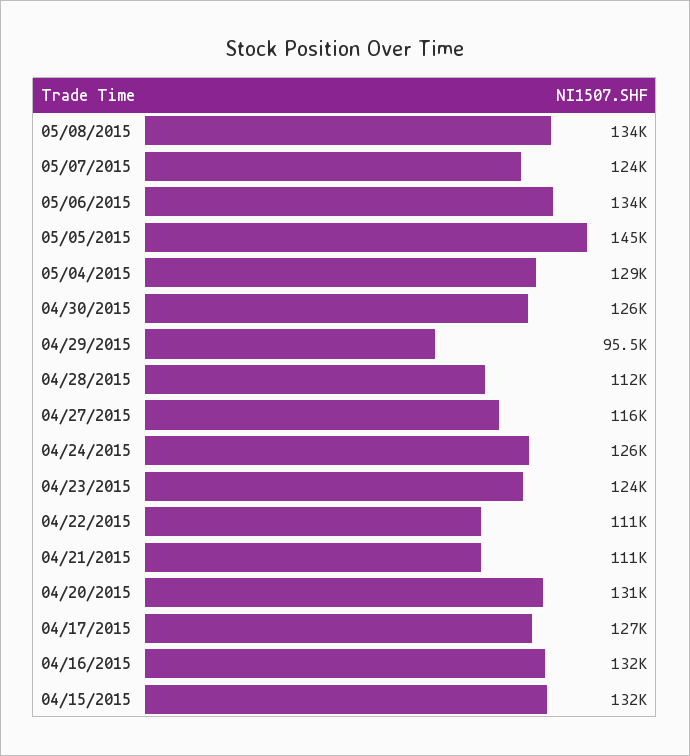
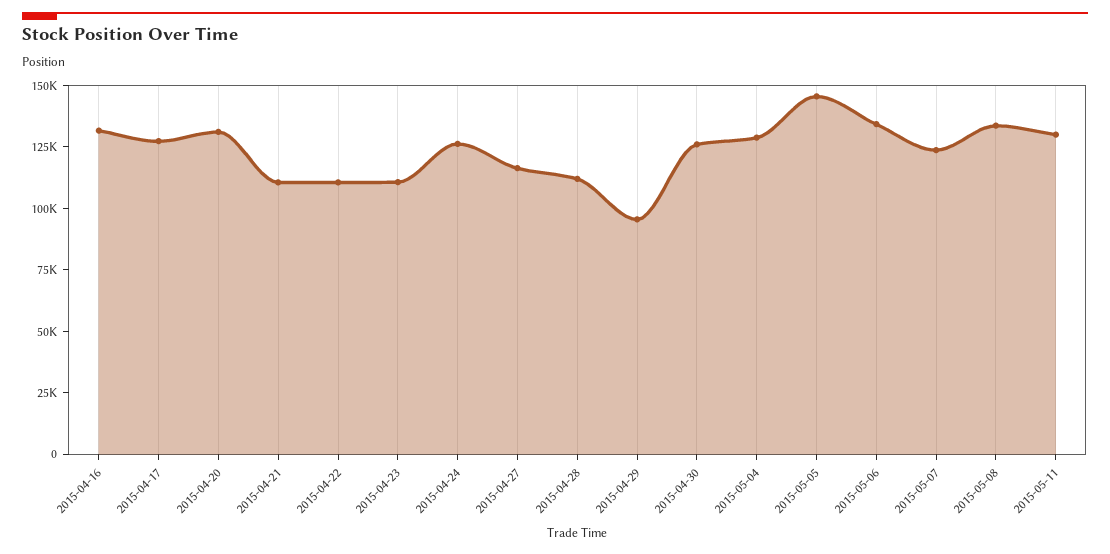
04/23/2015: 124000 -> 110000
04/15/2015: 132000 -> none
2015-05-11: none -> 130000

